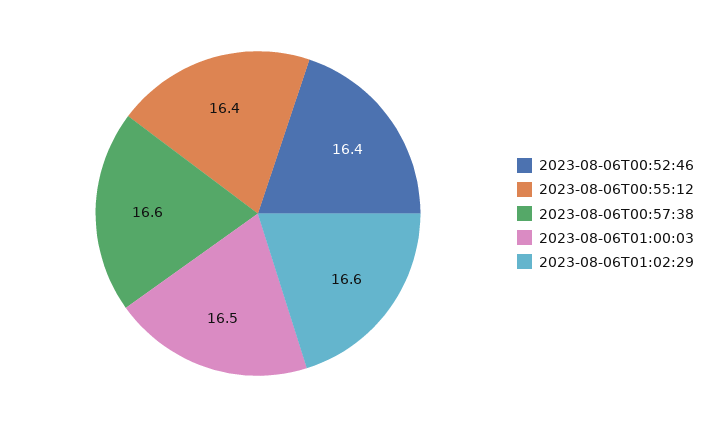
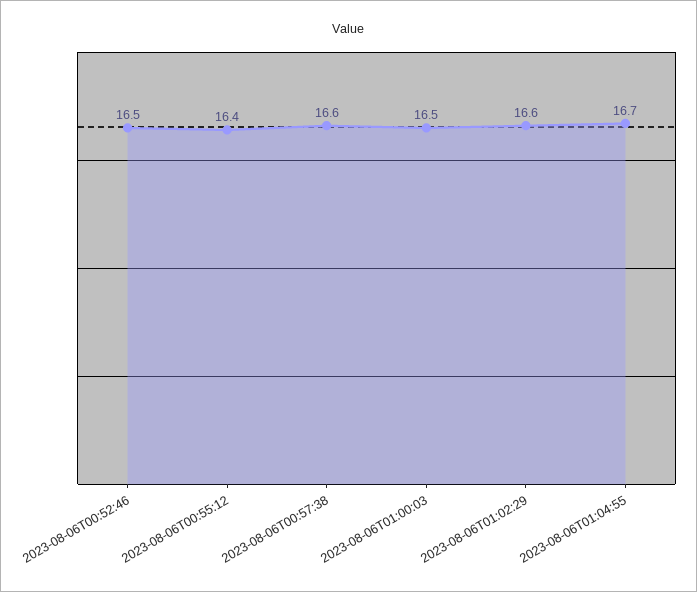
2023-08-06T00:52:46: 16.4 -> 16.5
2023-08-06T01:04:55: none -> 16.7

